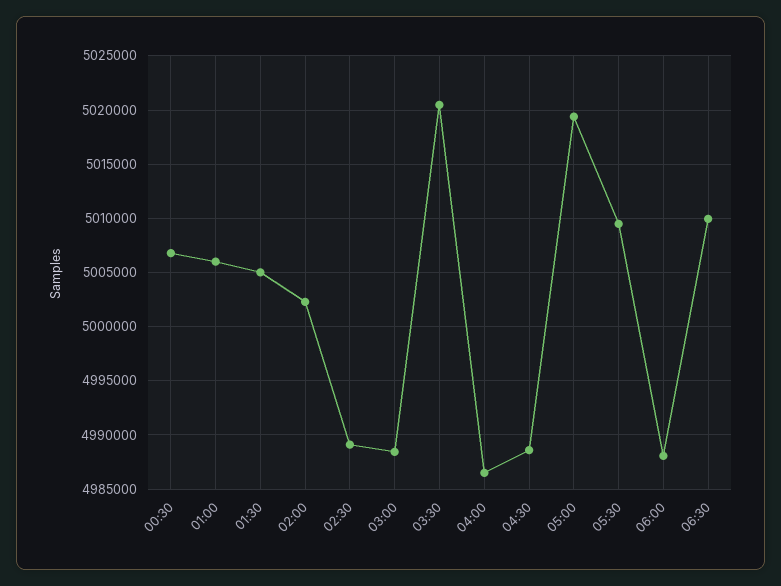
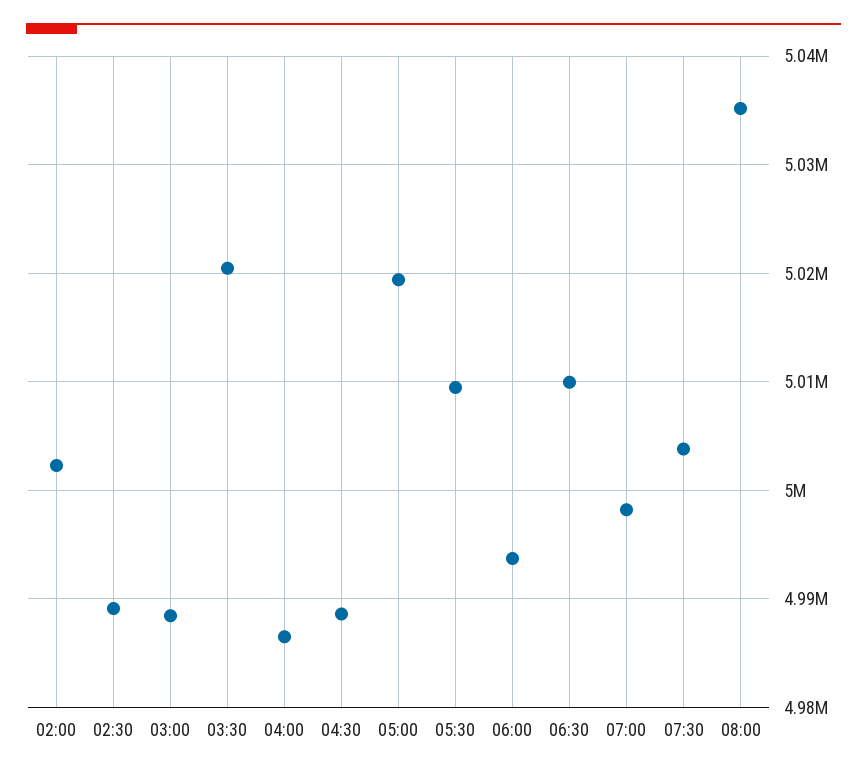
00:30: 5007000 -> none
01:00: 5006000 -> none
01:30: 5005000 -> none
06:00: 4988000 -> 4994000
07:00: none -> 4998000
07:30: none -> 5004000
08:00: none -> 5035000

